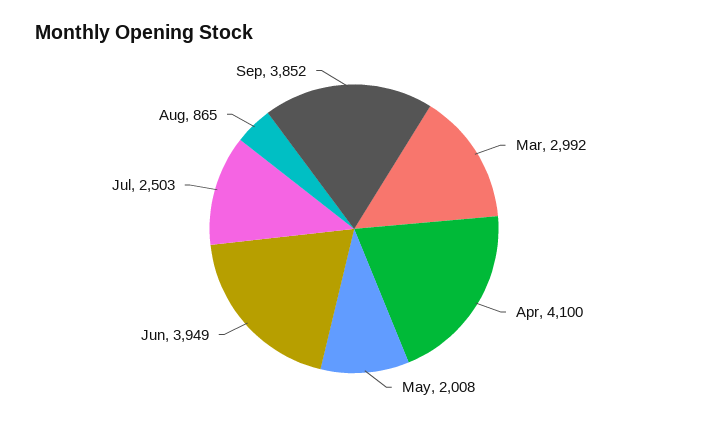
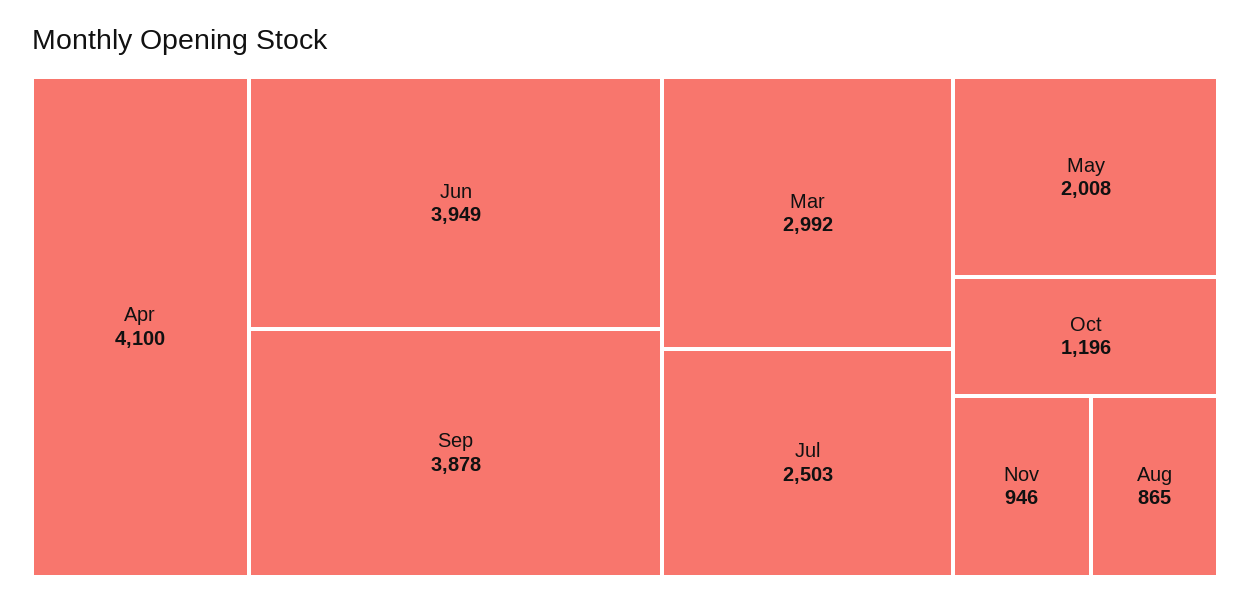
Sep: 3852 -> 3878
Oct: none -> 1196
Nov: none -> 946

